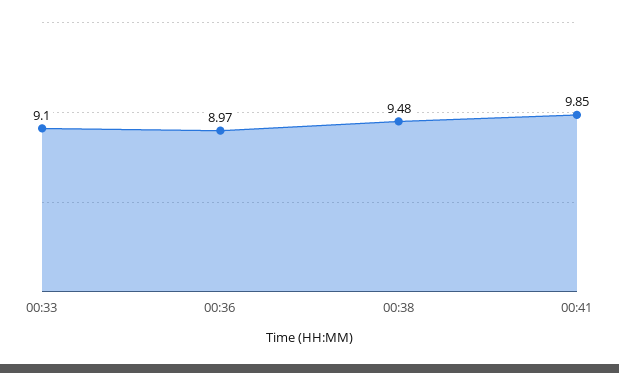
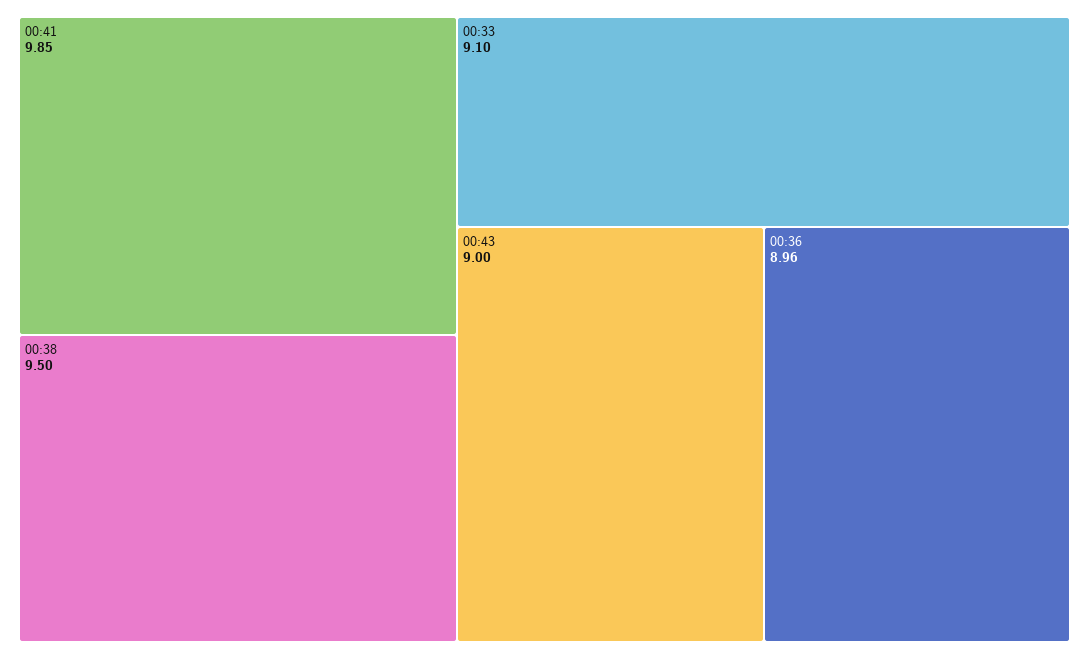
00:36: 8.97 -> 8.96
00:38: 9.48 -> 9.5
00:43: none -> 9

